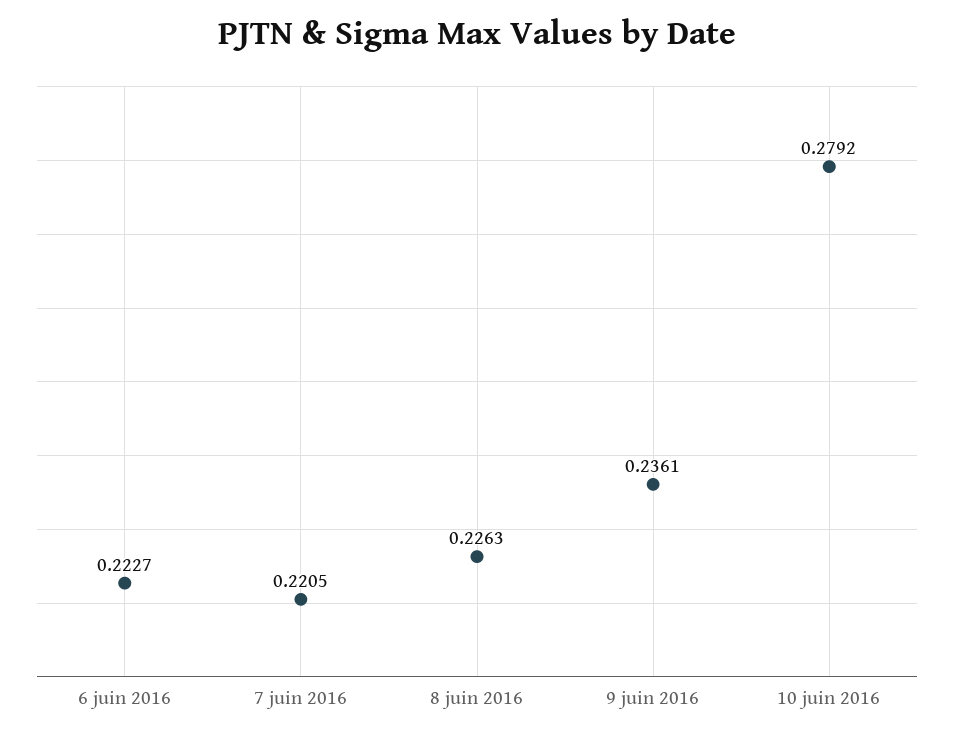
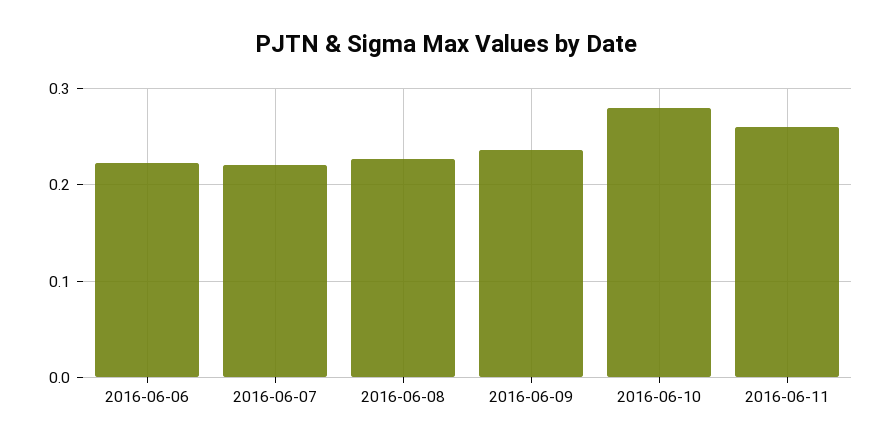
2016-06-11: none -> 0.26

